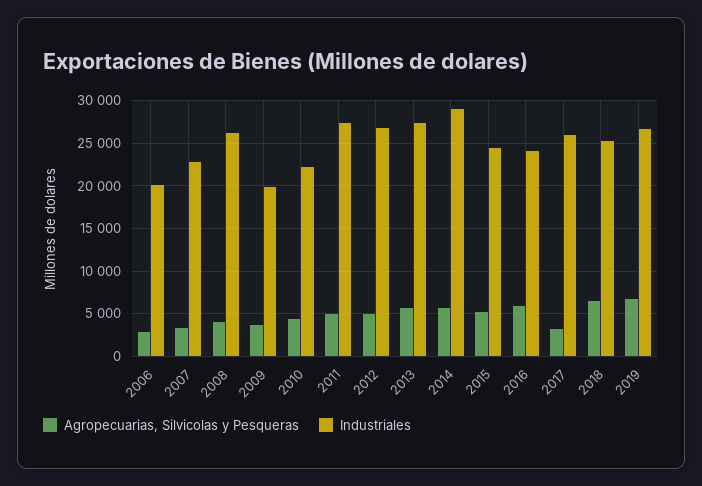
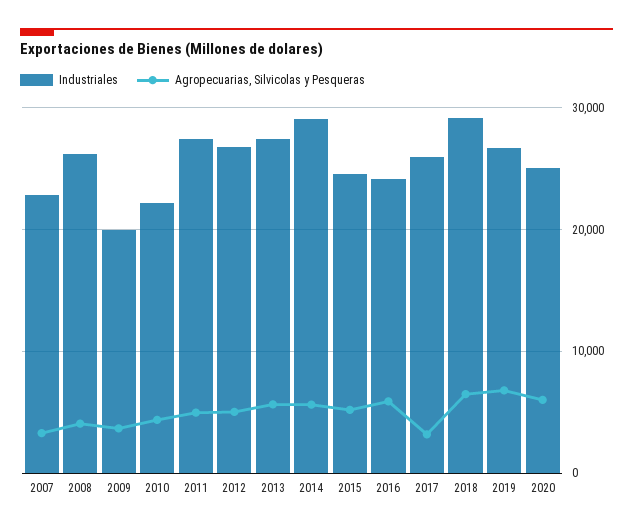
Agropecuarias, Silvicolas y Pesqueras, 2006: 3000 -> none
Industriales, 2006: 20000 -> none
Industriales, 2018: 25000 -> 29000
Industriales, 2020: none -> 25000
Agropecuarias, Silvicolas y Pesqueras, 2020: none -> 6000

